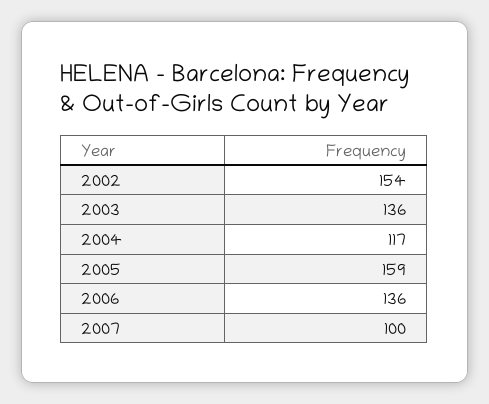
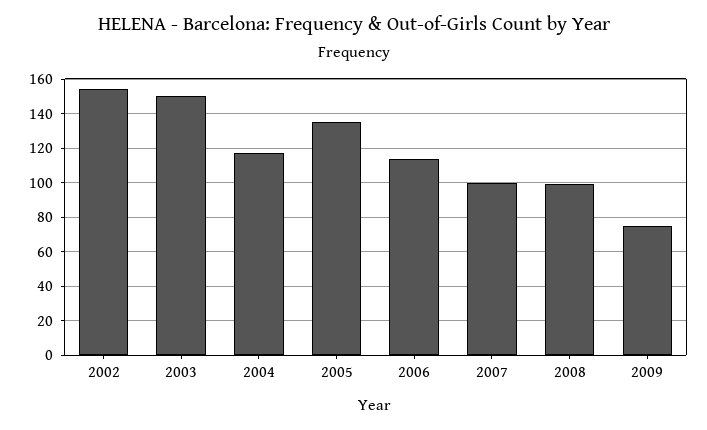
2003: 136 -> 150
2005: 159 -> 135
2006: 136 -> 115
2008: none -> 100
2009: none -> 75

